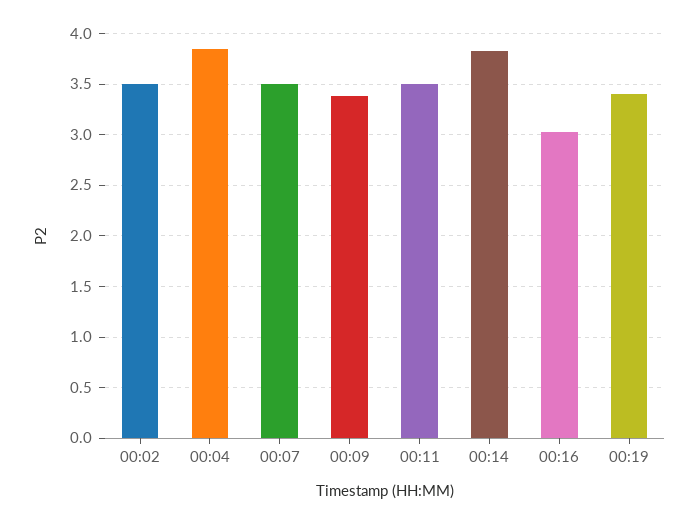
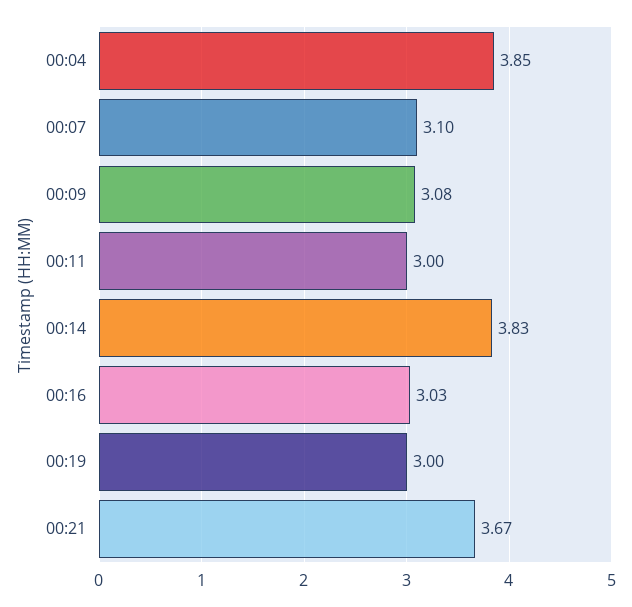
00:02: 3.5 -> none
00:07: 3.5 -> 3.1
00:09: 3.4 -> 3.08
00:11: 3.5 -> 3
00:19: 3.4 -> 3
00:21: none -> 3.67

